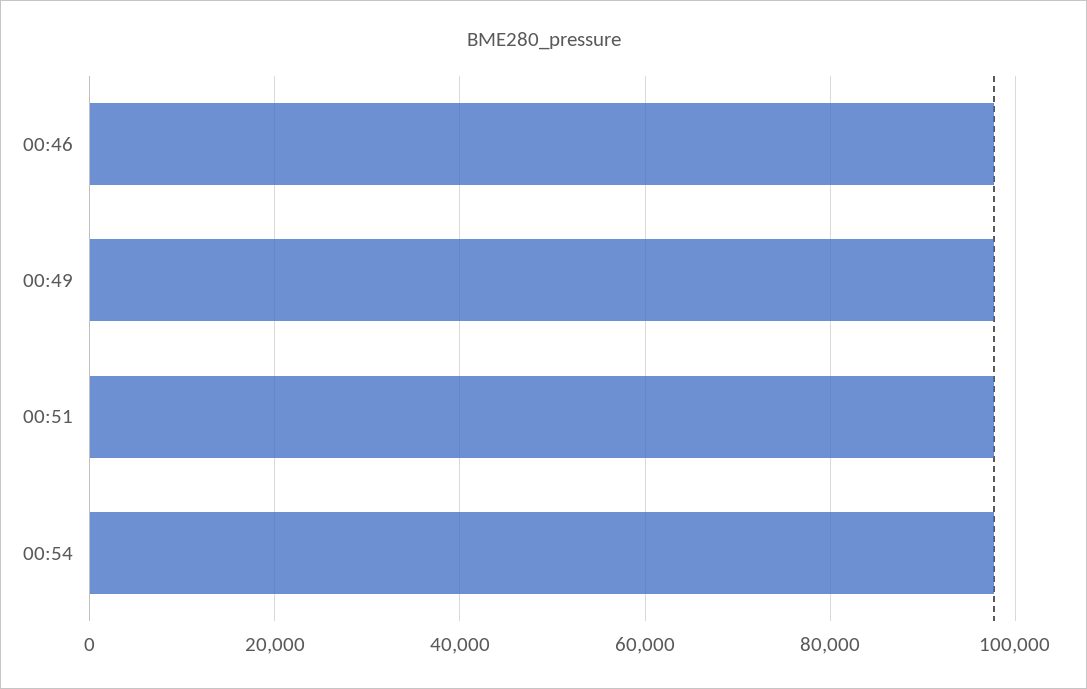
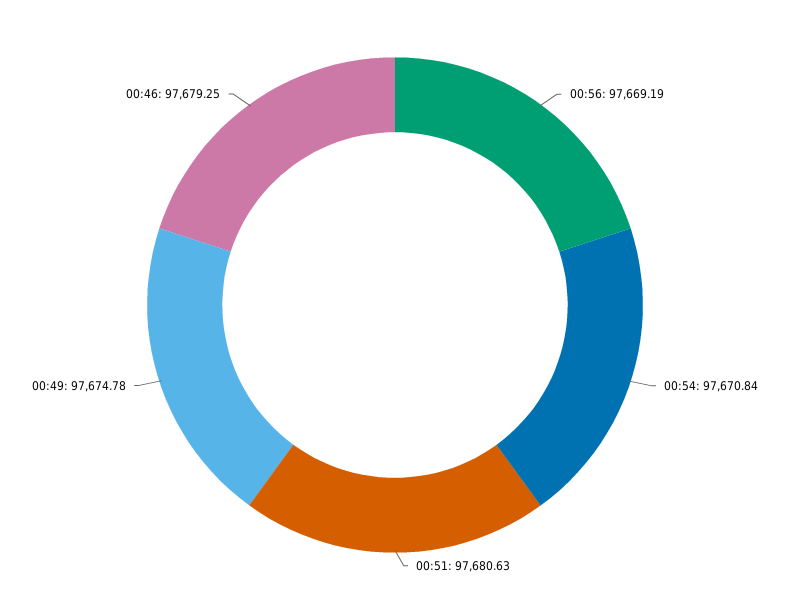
00:56: none -> 97669.19

